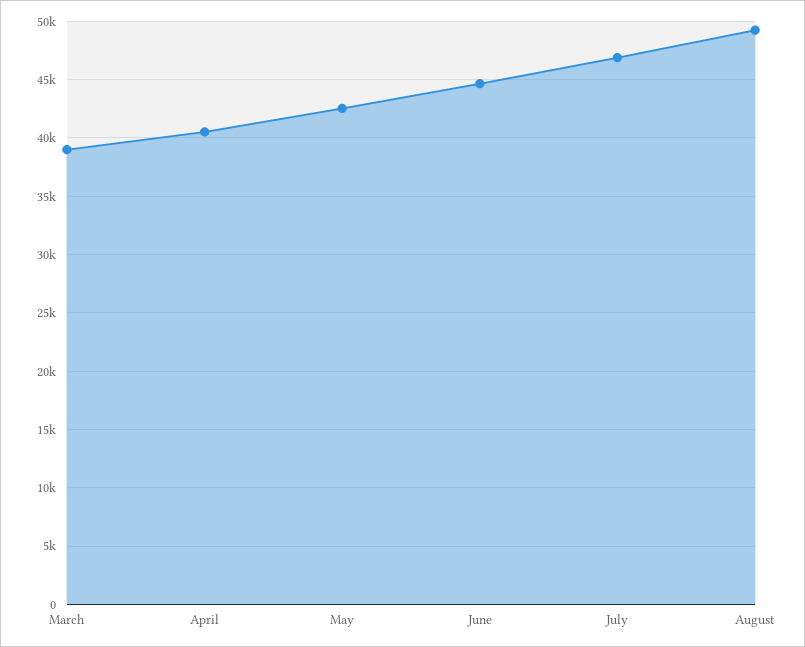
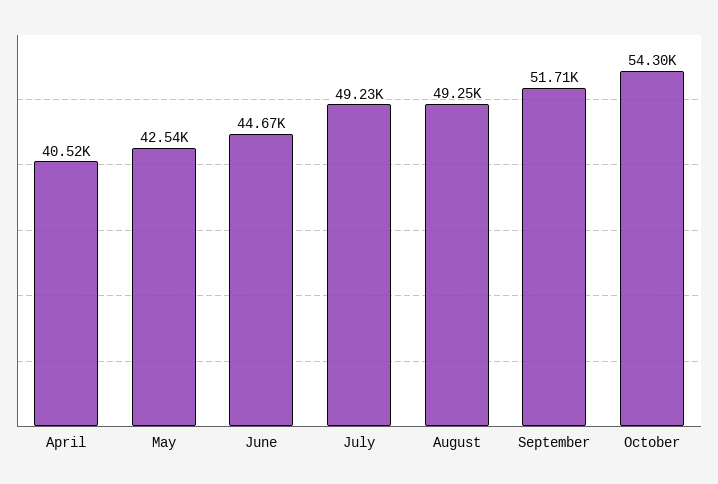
March: 39000 -> none
July: 47000 -> 49230
September: none -> 51710
October: none -> 54300

